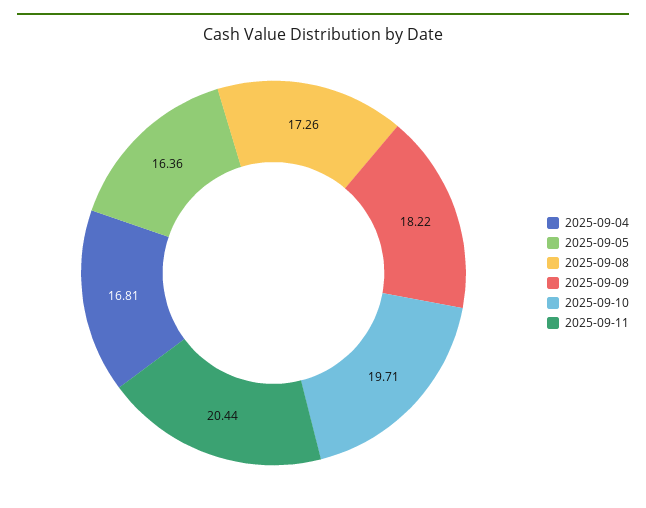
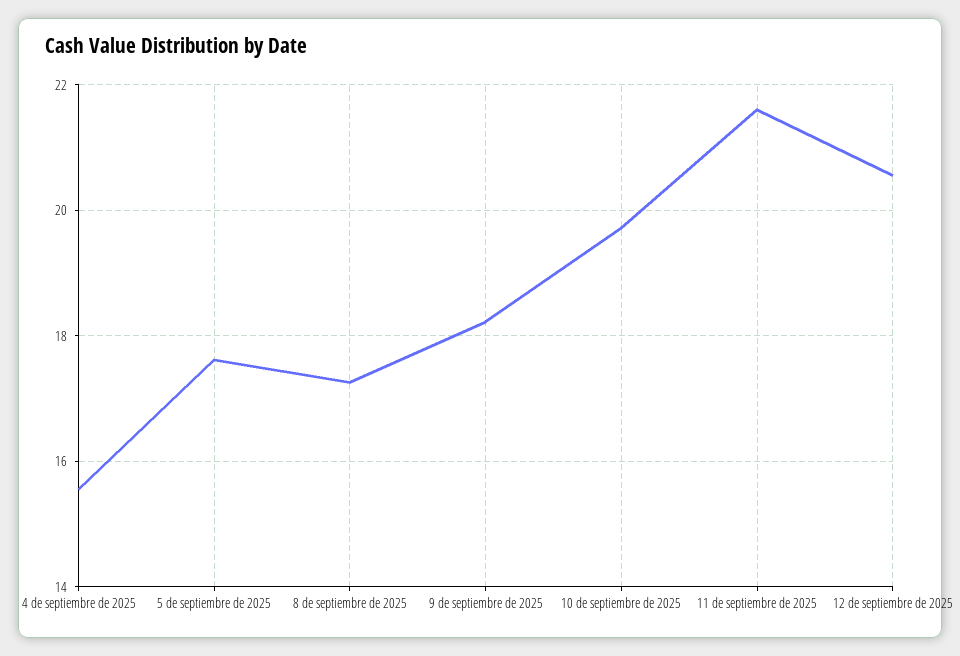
2025-09-04: 16.81 -> 15.6
2025-09-05: 16.36 -> 17.6
2025-09-11: 20.44 -> 21.6
12 de septiembre de 2025: none -> 20.6

